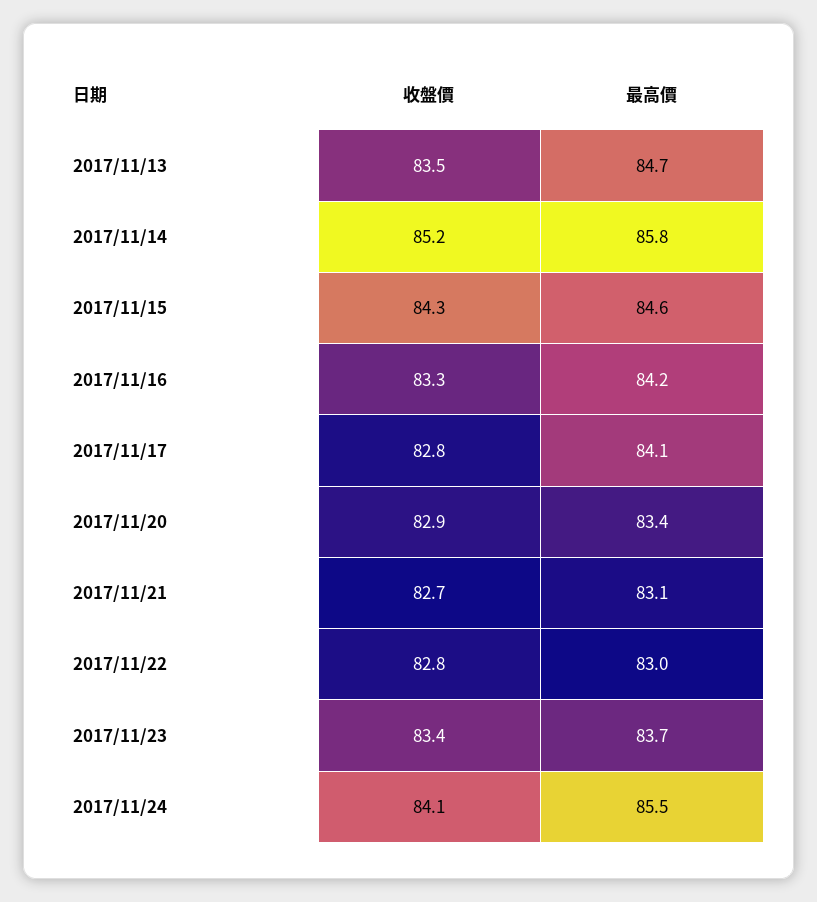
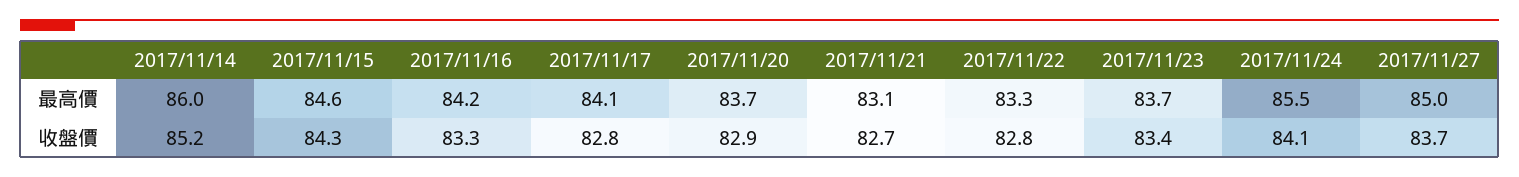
收盤價, 2017/11/13: 83.5 -> none
最高價, 2017/11/13: 84.7 -> none
最高價, 2017/11/14: 85.8 -> 86
最高價, 2017/11/20: 83.4 -> 83.7
最高價, 2017/11/22: 83 -> 83.3
最高價, 2017/11/27: none -> 85
收盤價, 2017/11/27: none -> 83.7

